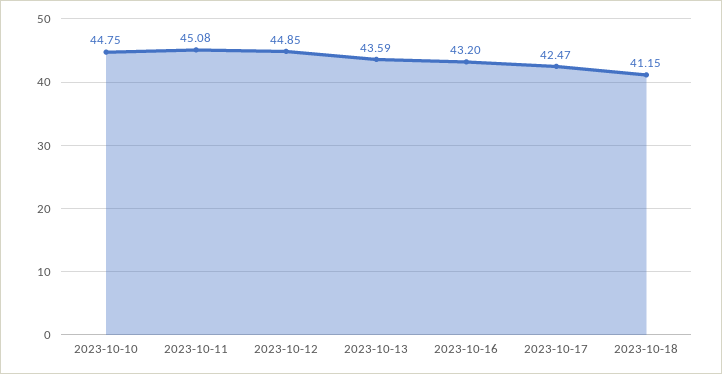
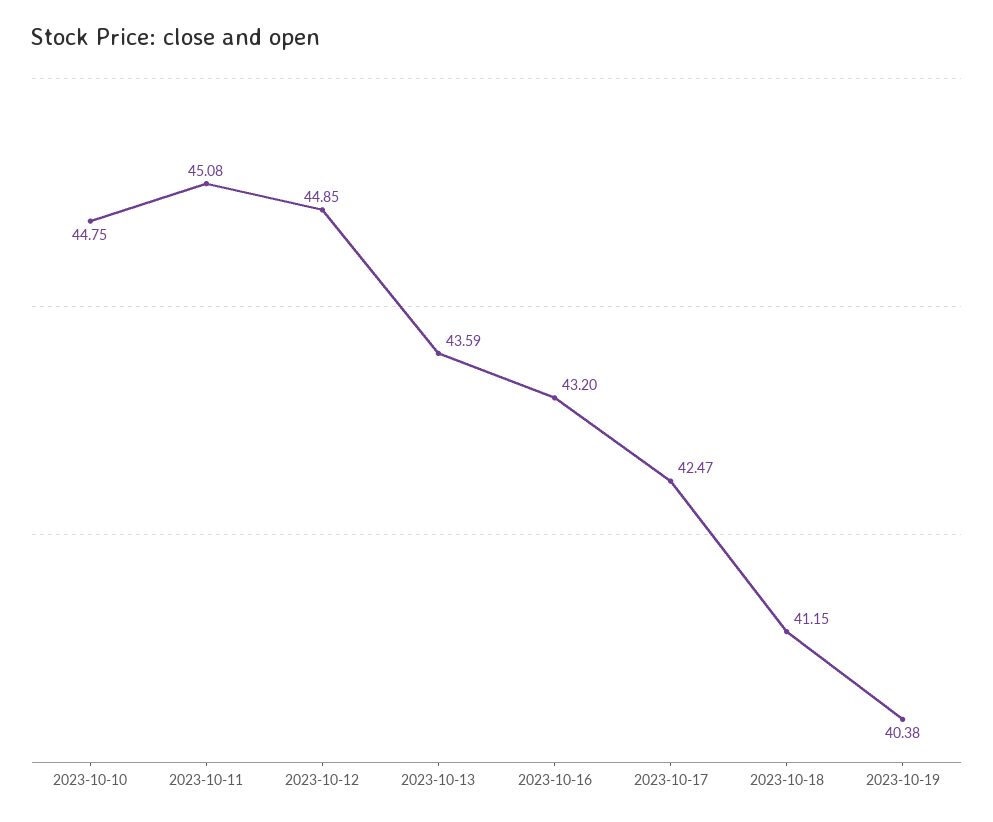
2023-10-19: none -> 40.38

